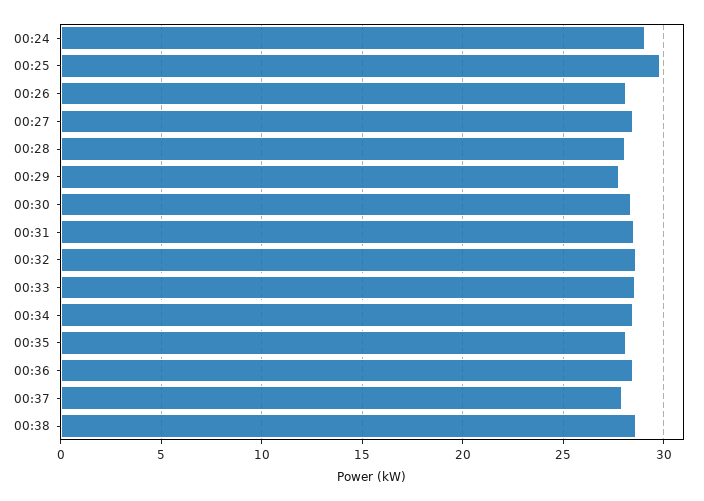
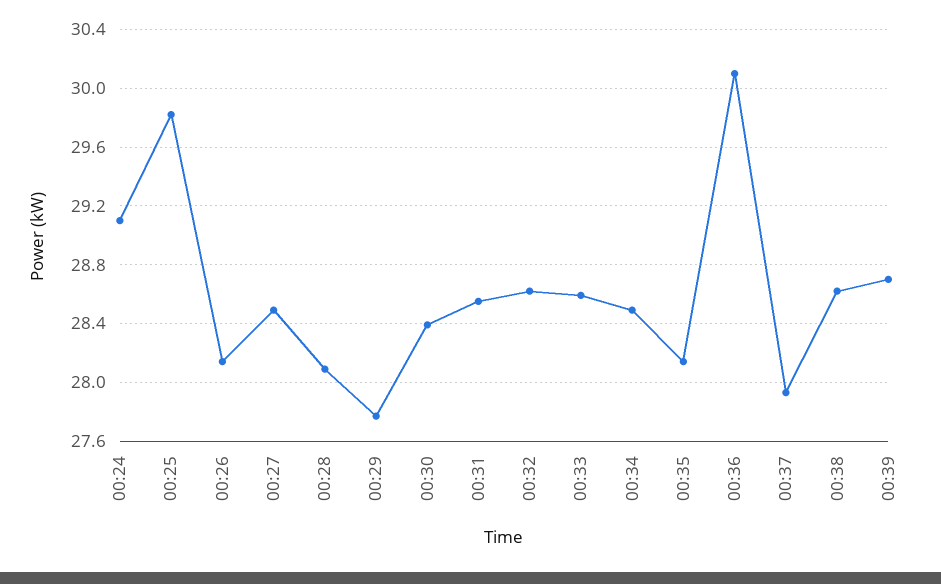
00:36: 28.5 -> 30.1
00:39: none -> 28.7

